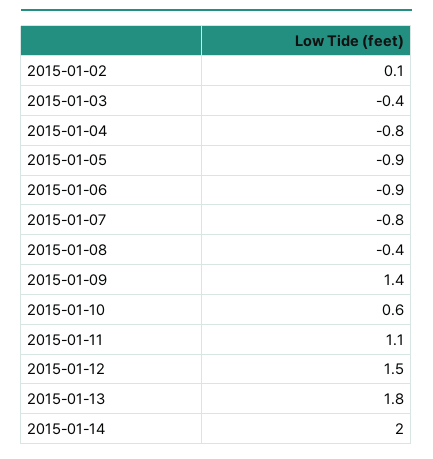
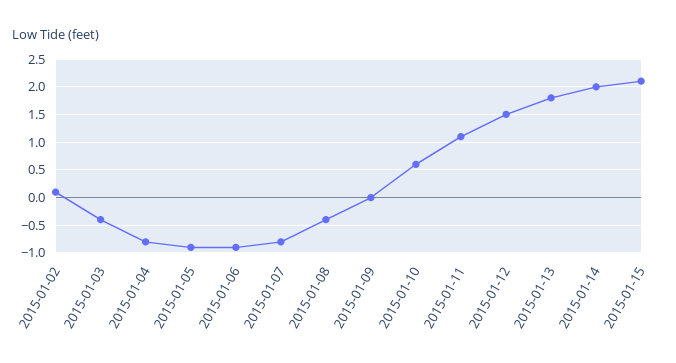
2015-01-09: 1.4 -> 0
2015-01-15: none -> 2

